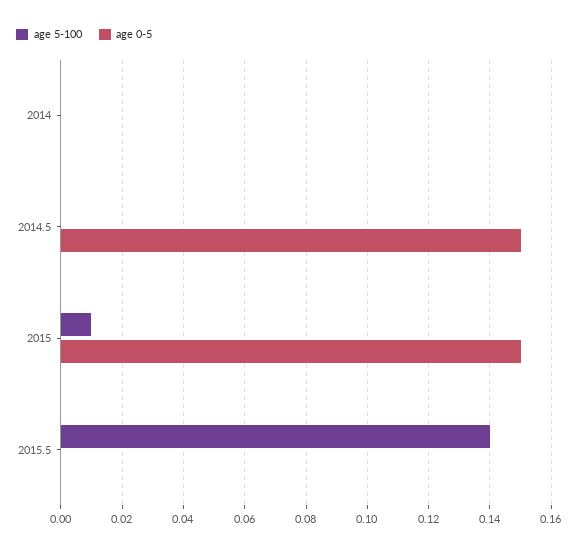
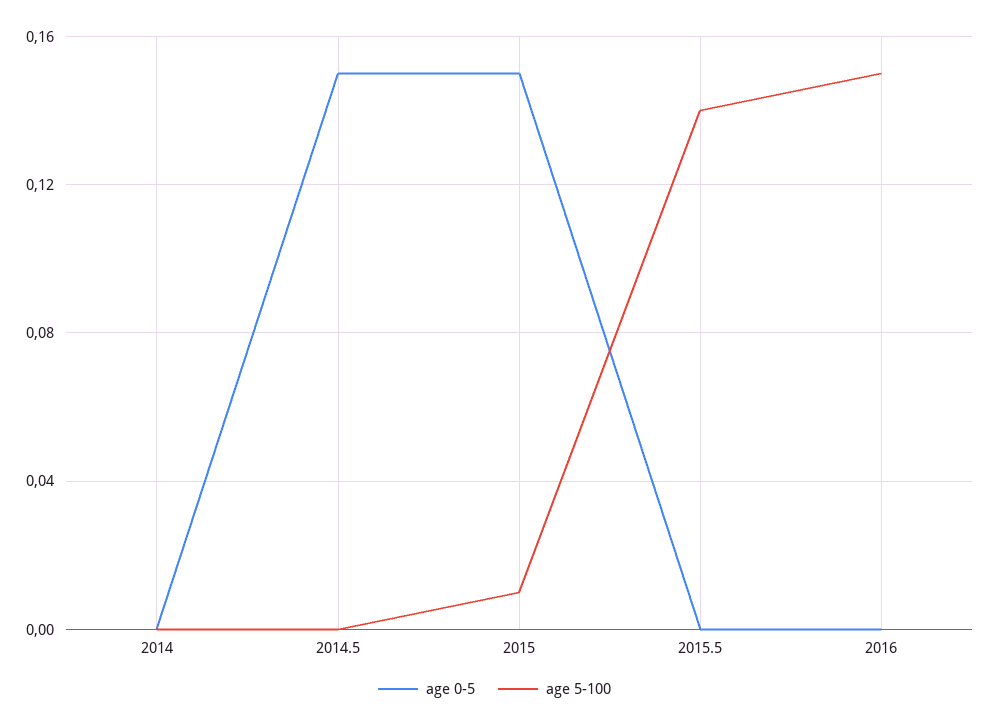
age 0-5, 2016: none -> 0
age 5-100, 2016: none -> 0.15

